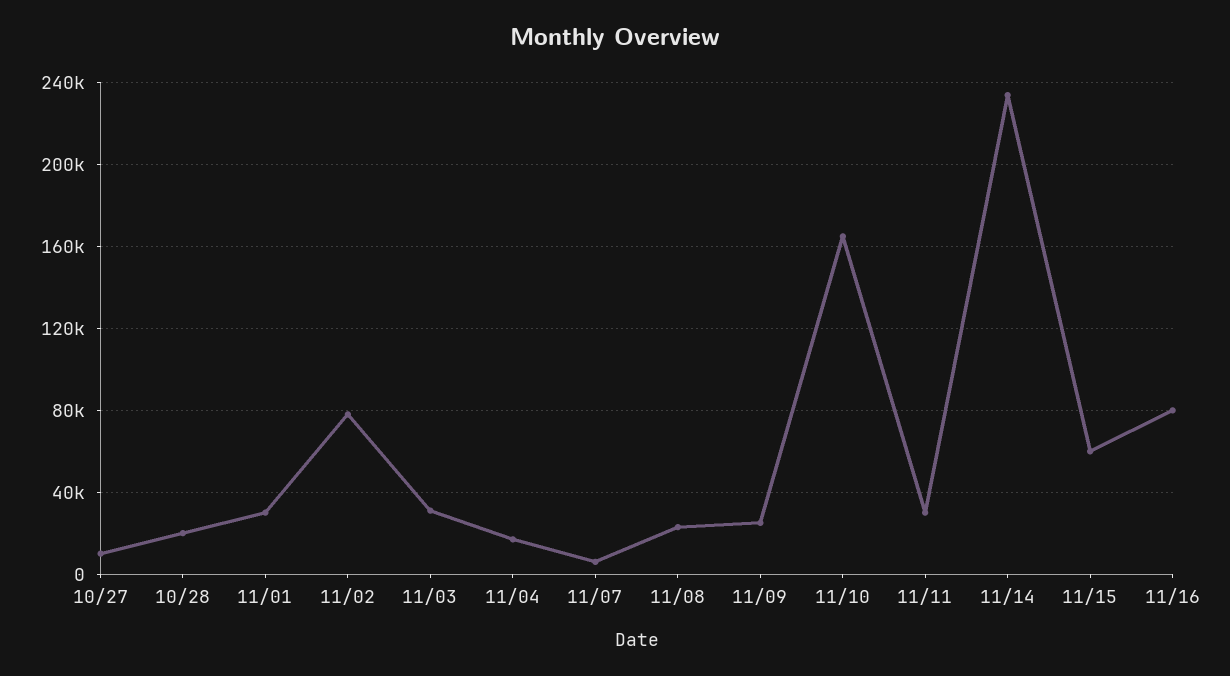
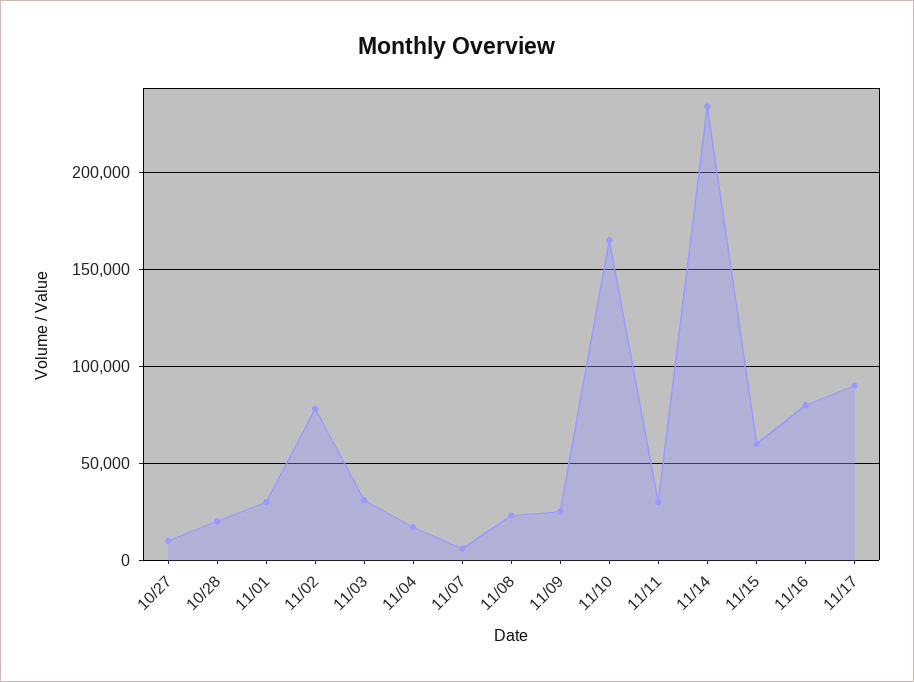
11/17: none -> 90000

